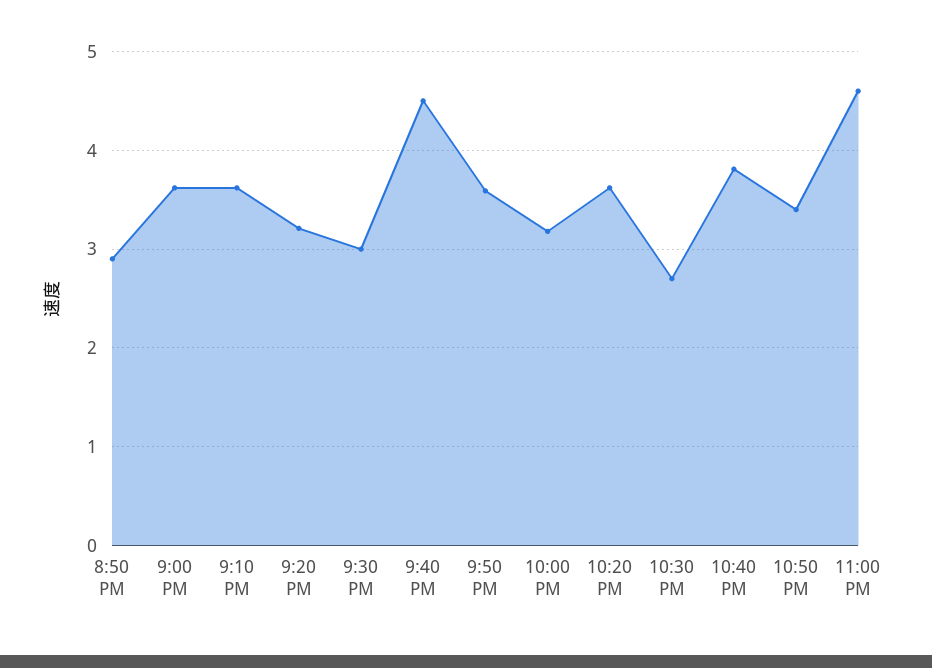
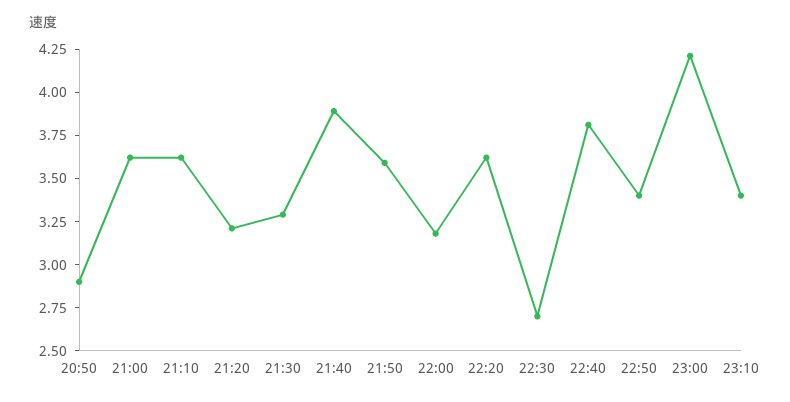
9:30 PM: 3 -> 3.3
9:40 PM: 4.5 -> 3.9
11:00 PM: 4.6 -> 4.2
23:10: none -> 3.4

